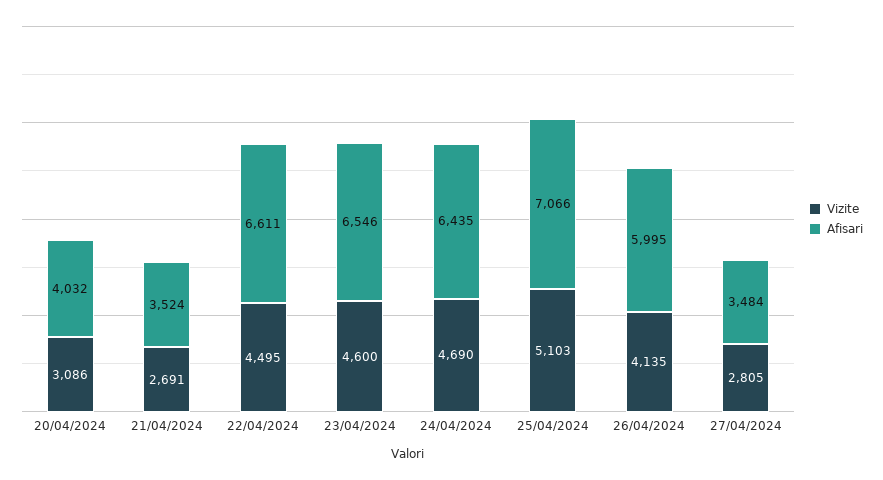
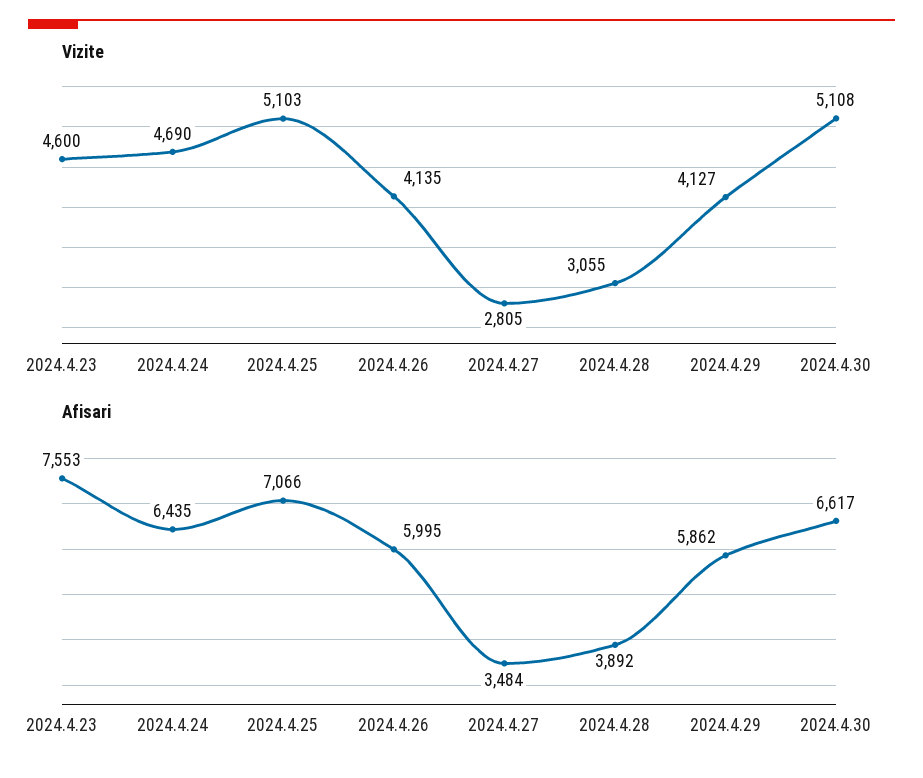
Vizite, 20/04/2024: 3086 -> none
Afisari, 20/04/2024: 4032 -> none
Vizite, 21/04/2024: 2691 -> none
Afisari, 21/04/2024: 3524 -> none
Vizite, 22/04/2024: 4495 -> none
Afisari, 22/04/2024: 6611 -> none
Afisari, 23/04/2024: 6546 -> 7553
Vizite, 2024.4.28: none -> 3055
Vizite, 2024.4.29: none -> 4127
Vizite, 2024.4.30: none -> 5108
Afisari, 2024.4.28: none -> 3892
Afisari, 2024.4.29: none -> 5862
Afisari, 2024.4.30: none -> 6617

